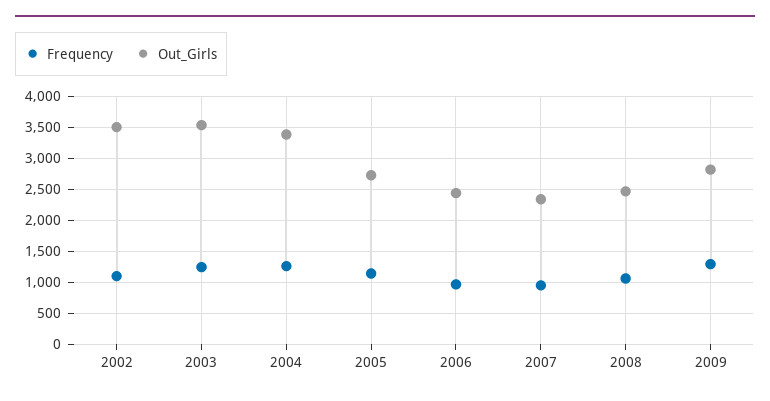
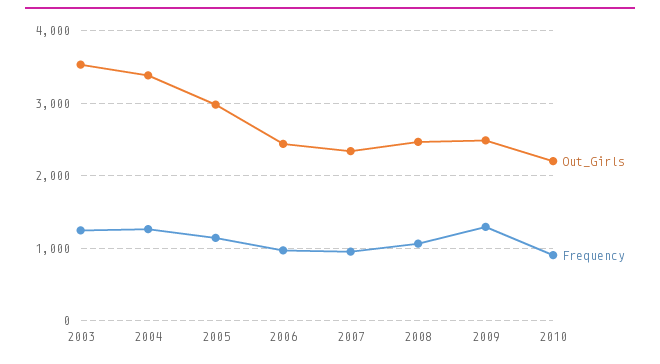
Frequency, 2002: 1100 -> none
Out_Girls, 2002: 3500 -> none
Out_Girls, 2005: 2700 -> 3000
Out_Girls, 2009: 2800 -> 2500
Out_Girls, 2010: none -> 2200
Frequency, 2010: none -> 900

